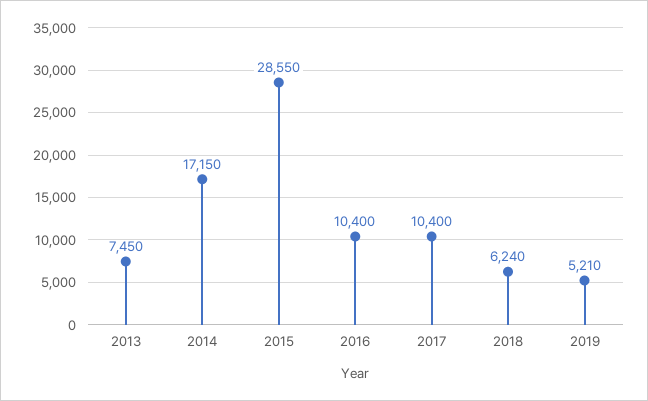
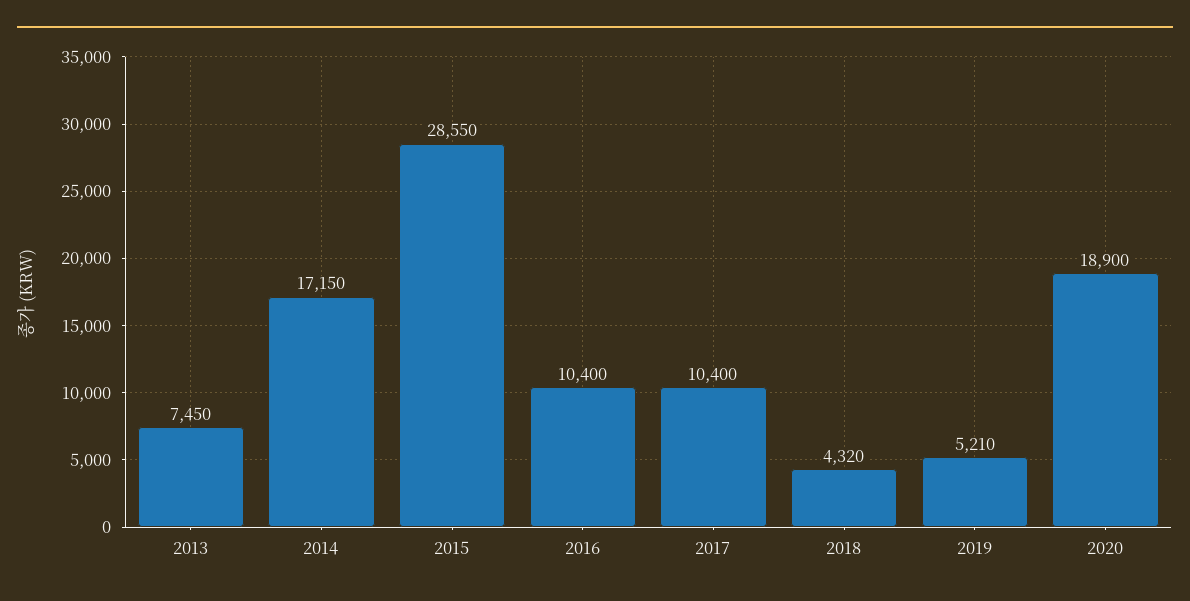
2018: 6240 -> 4320
2020: none -> 18900

